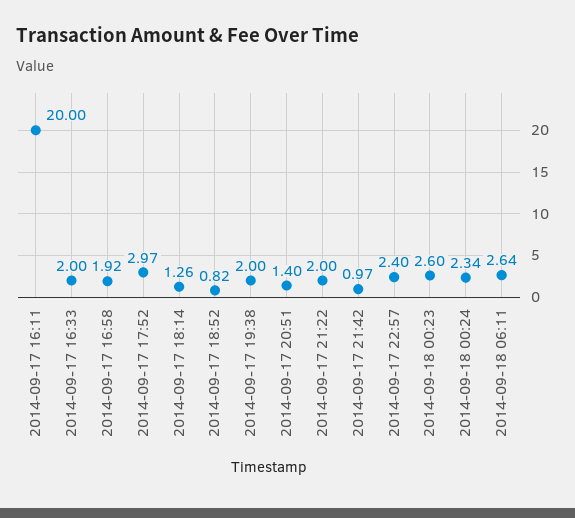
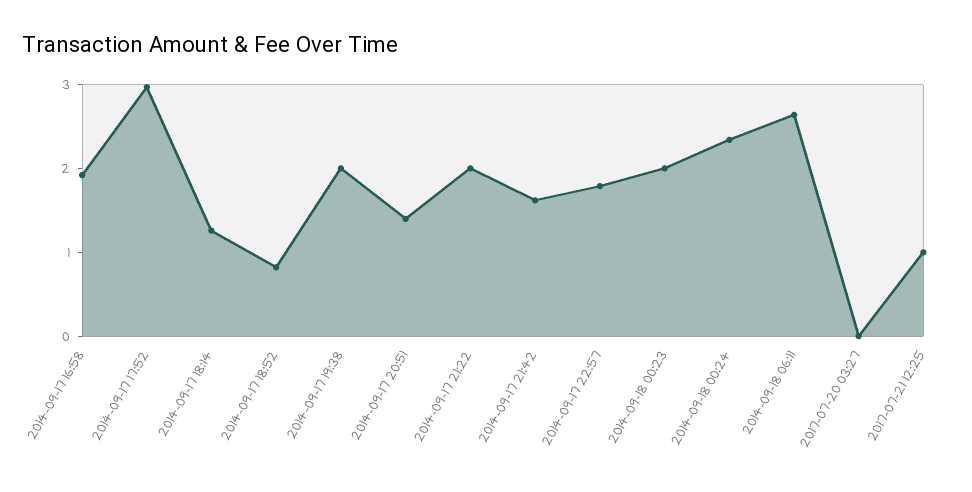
2014-09-17 16:11: 20 -> none
2014-09-17 16:33: 2 -> none
2014-09-17 21:42: 0.97 -> 1.6
2014-09-17 22:57: 2.4 -> 1.8
2014-09-18 00:23: 2.6 -> 2
2017-07-20 03:27: none -> 0
2017-07-21 12:25: none -> 1

